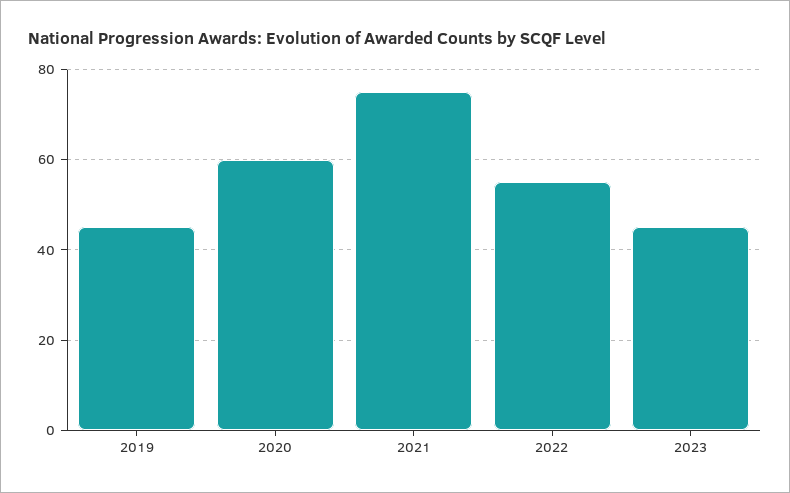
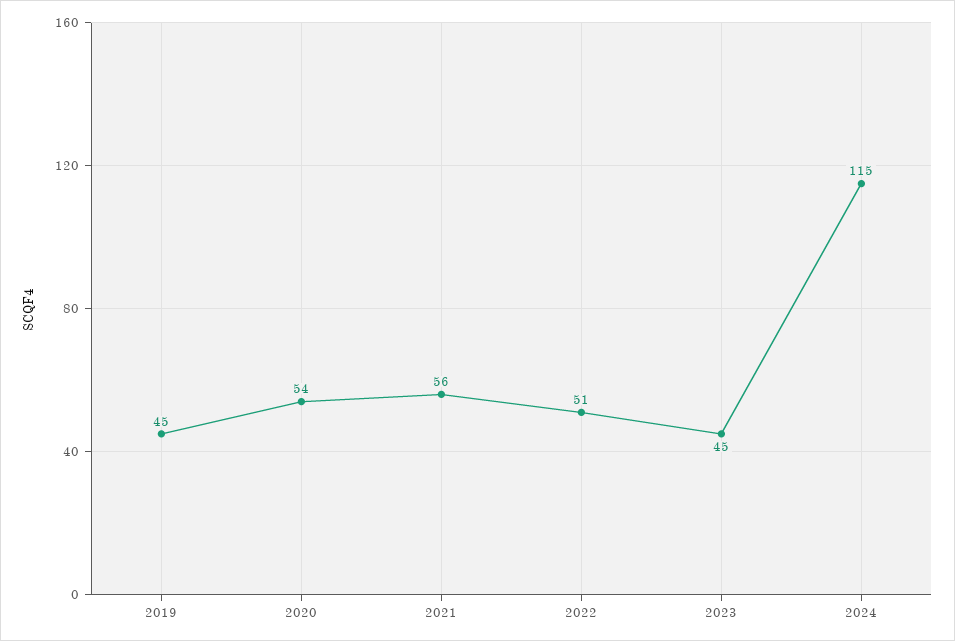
2020: 60 -> 54
2021: 75 -> 56
2022: 55 -> 51
2024: none -> 115

